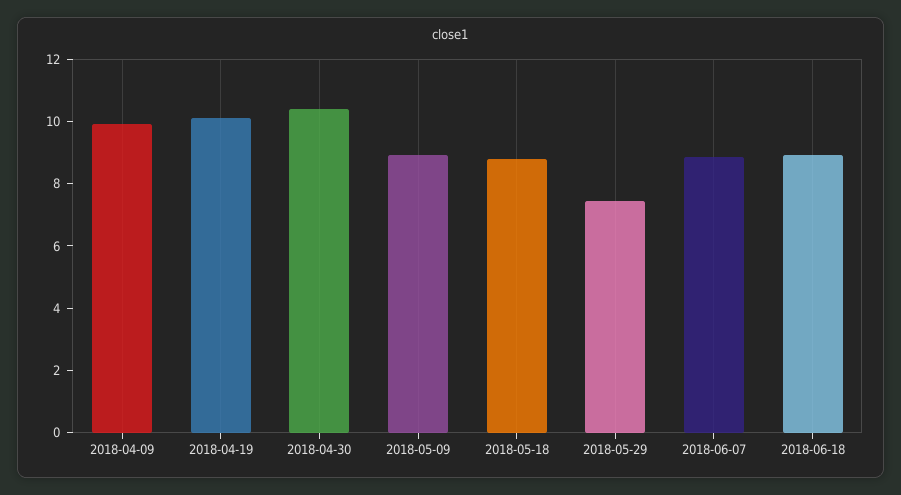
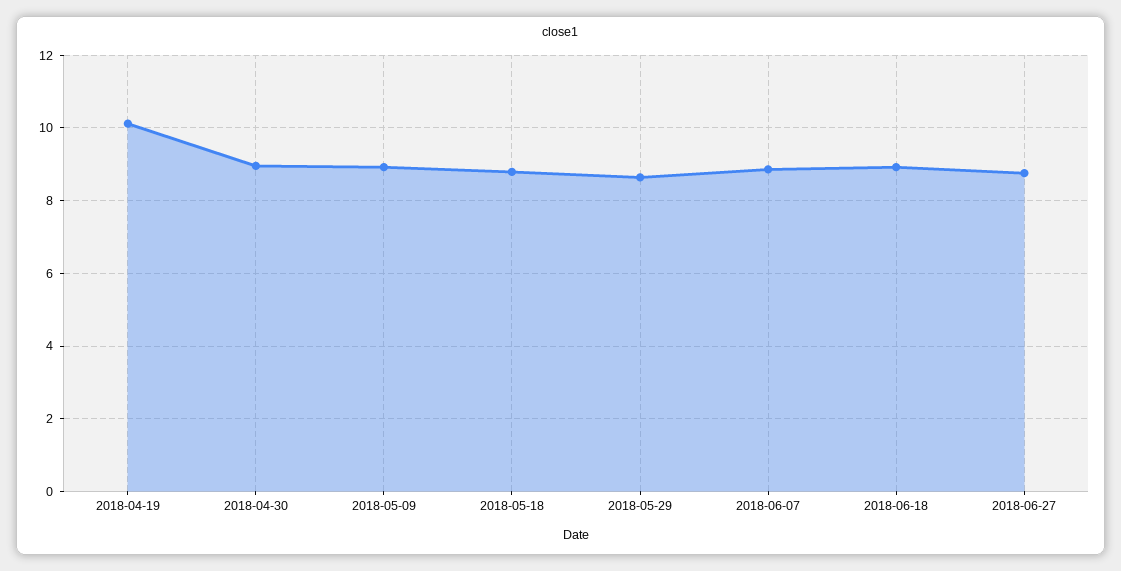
2018-04-09: 10 -> none
2018-04-30: 10.5 -> 9
2018-05-29: 7.5 -> 8.6
2018-06-27: none -> 8.8

